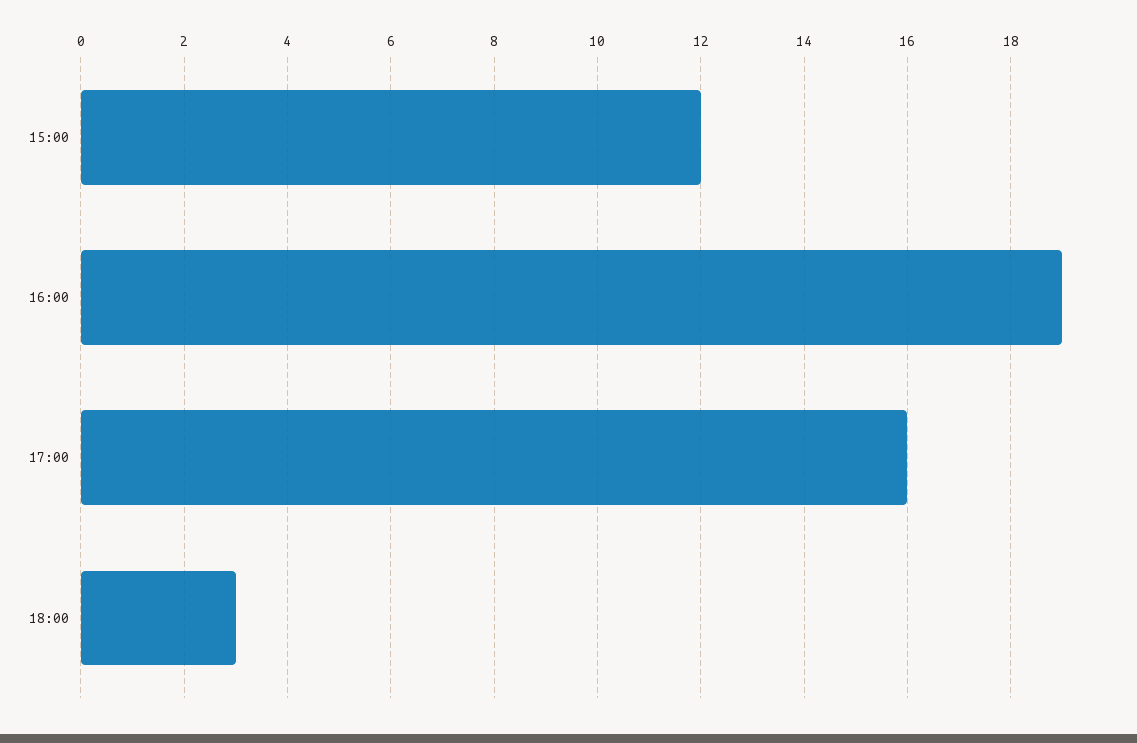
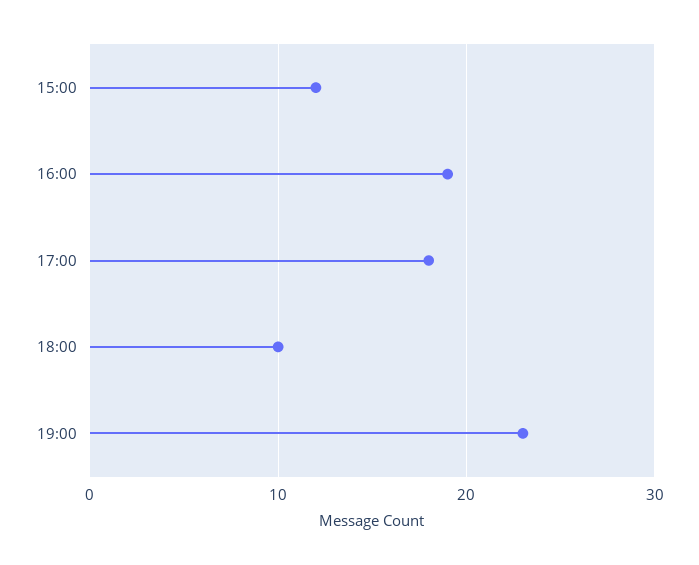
17:00: 16 -> 18
18:00: 3 -> 10
19:00: none -> 23

